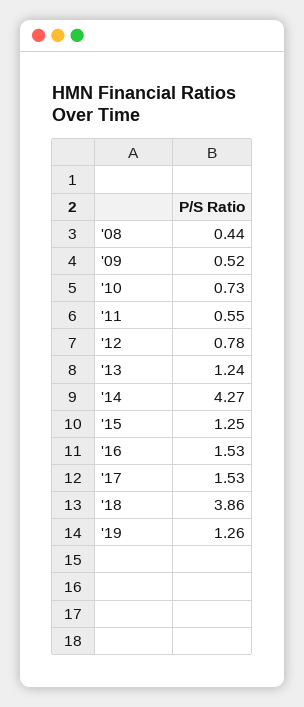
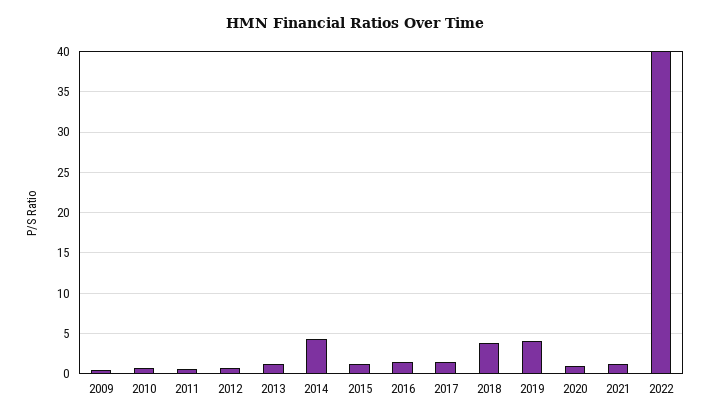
'08: 0.44 -> none
'19: 1.26 -> 4
2020: none -> 1
2021: none -> 1
2022: none -> 40

